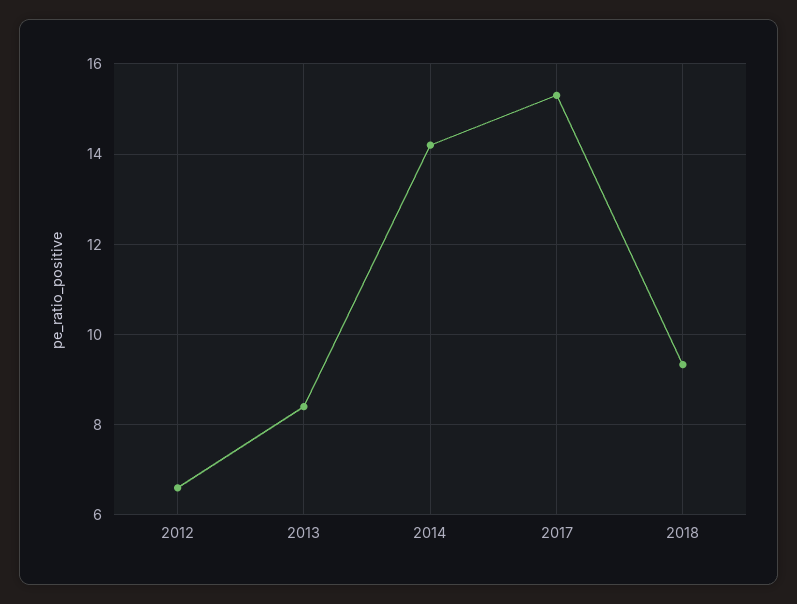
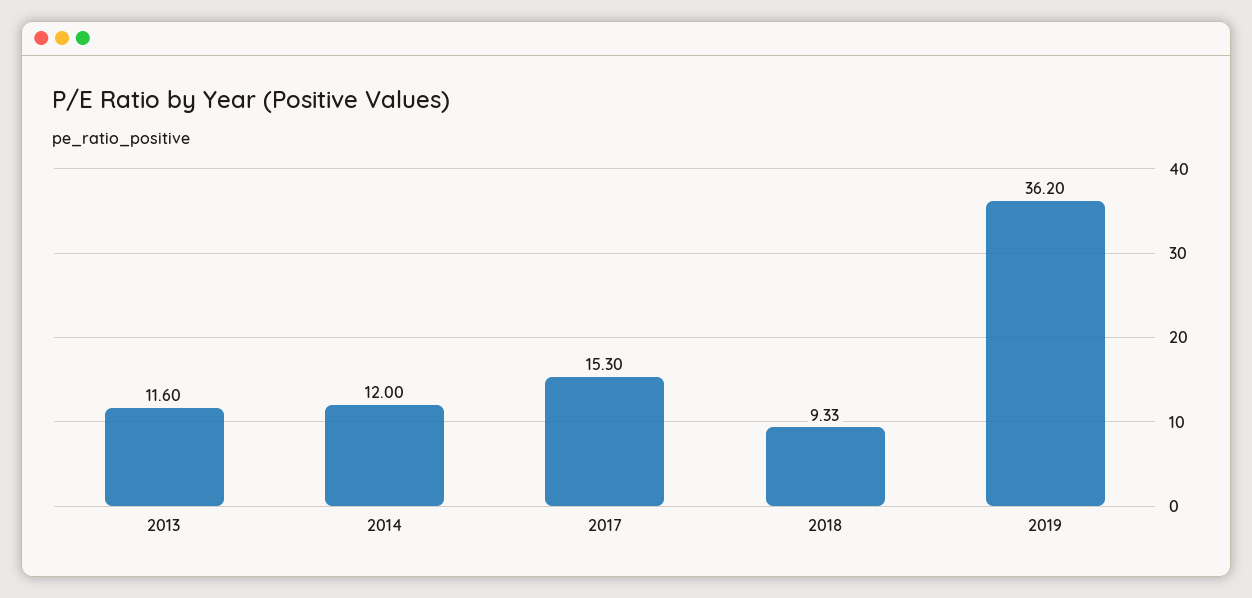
2012: 6.6 -> none
2013: 8.4 -> 11.6
2014: 14.2 -> 12
2019: none -> 36.2

